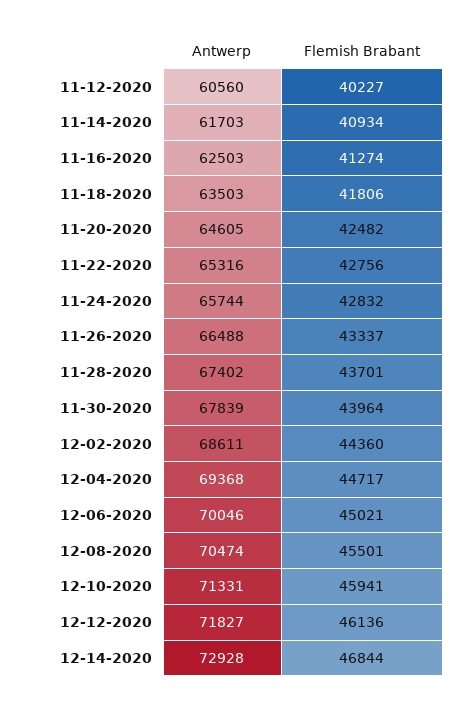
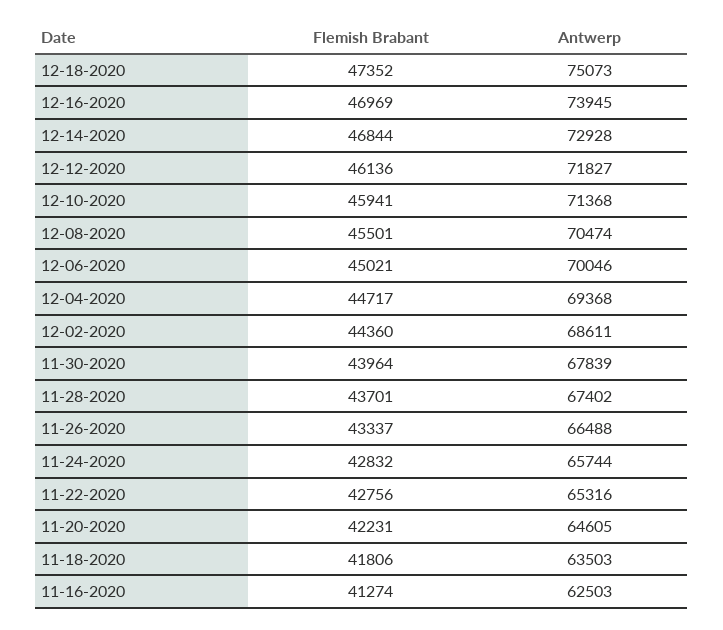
Antwerp, 11-12-2020: 60560 -> none
Flemish Brabant, 11-12-2020: 40227 -> none
Antwerp, 11-14-2020: 61703 -> none
Flemish Brabant, 11-14-2020: 40934 -> none
Flemish Brabant, 11-20-2020: 42482 -> 42231
Antwerp, 12-10-2020: 71331 -> 71368
Flemish Brabant, 12-18-2020: none -> 47352
Antwerp, 12-18-2020: none -> 75073
Flemish Brabant, 12-16-2020: none -> 46969
Antwerp, 12-16-2020: none -> 73945

